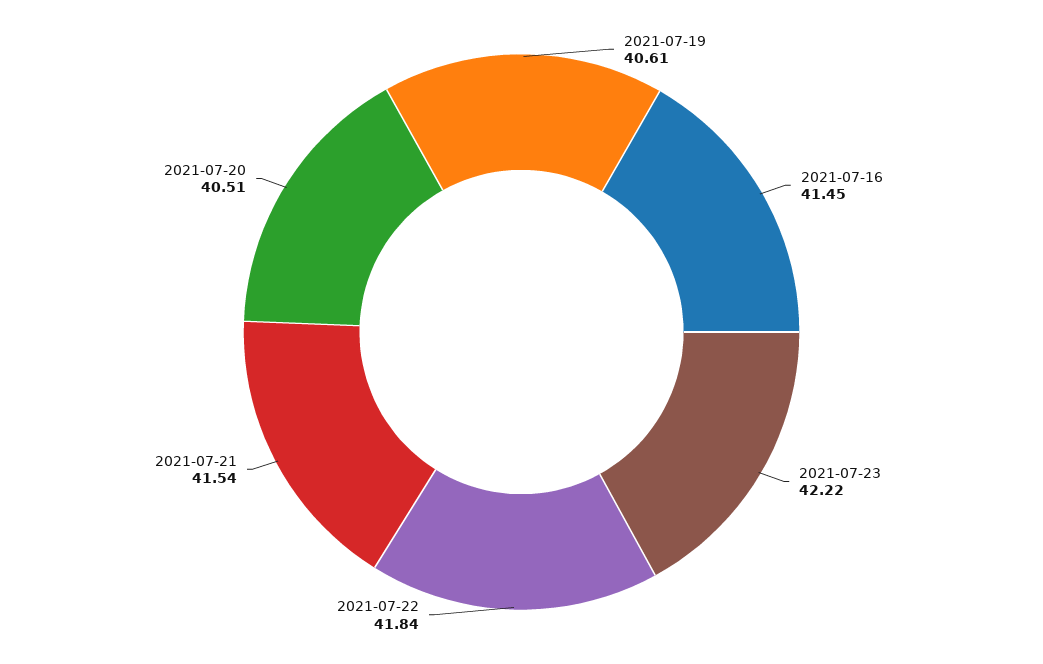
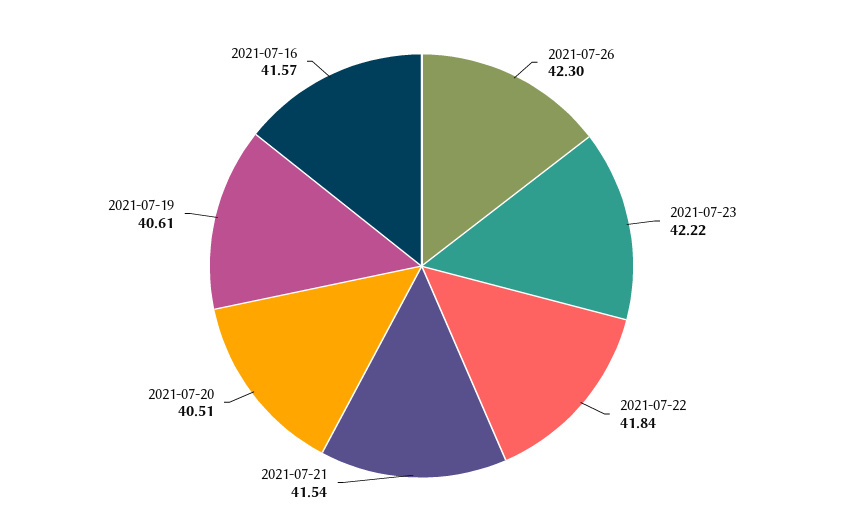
2021-07-16: 41.45 -> 41.57
2021-07-26: none -> 42.3

